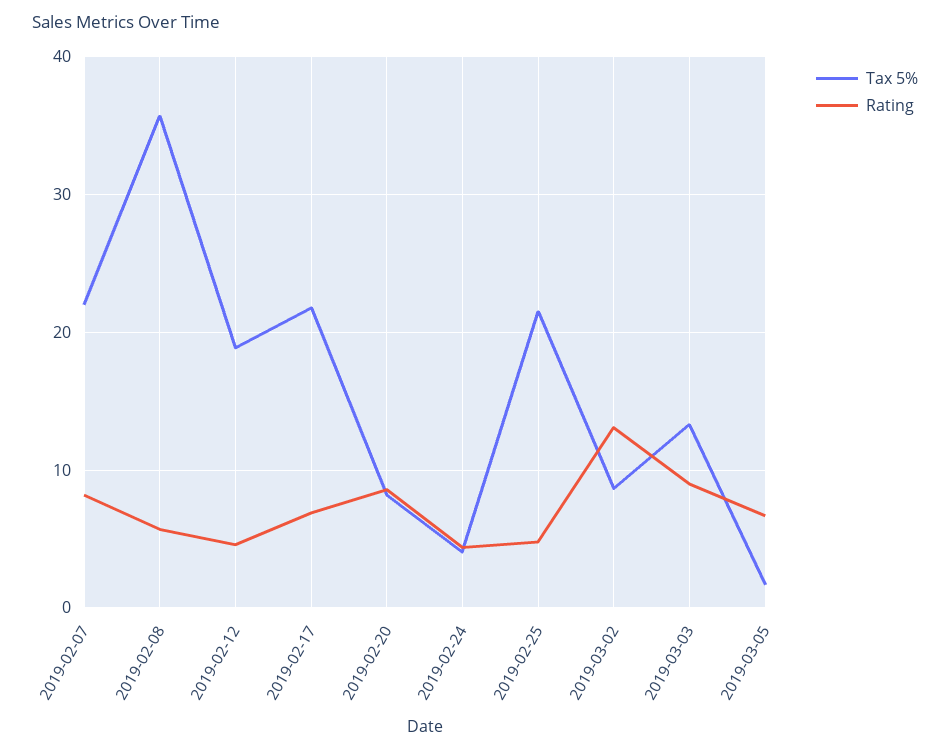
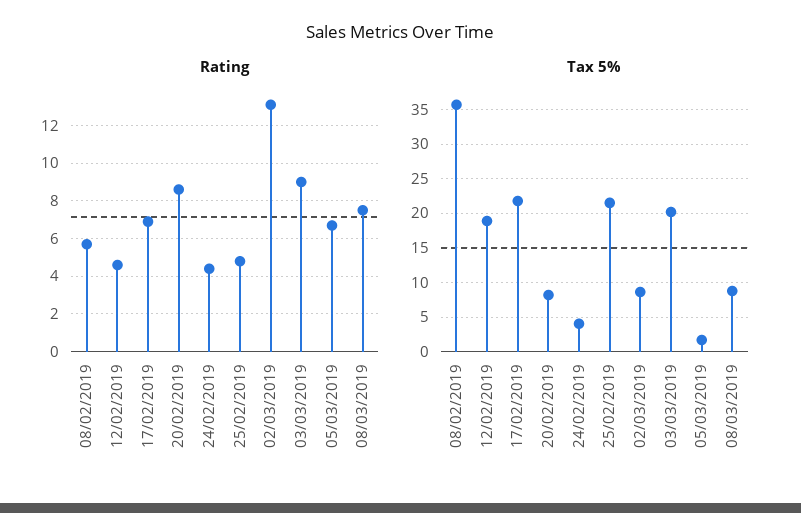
Tax 5%, 2019-02-07: 22 -> none
Rating, 2019-02-07: 8 -> none
Tax 5%, 2019-03-03: 13 -> 20
Rating, 08/03/2019: none -> 7.5
Tax 5%, 08/03/2019: none -> 9

